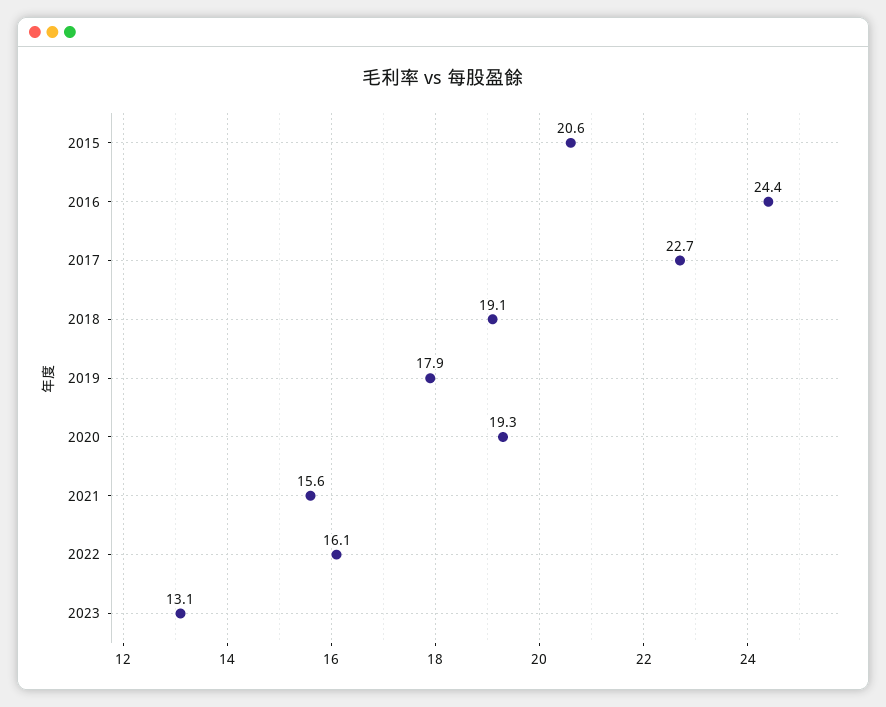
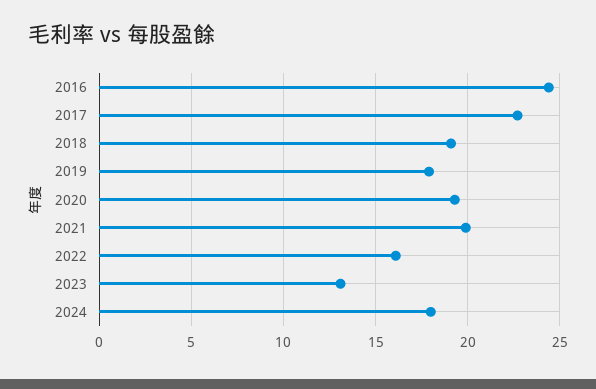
2015: 20.6 -> none
2021: 15.6 -> 20
2024: none -> 18

